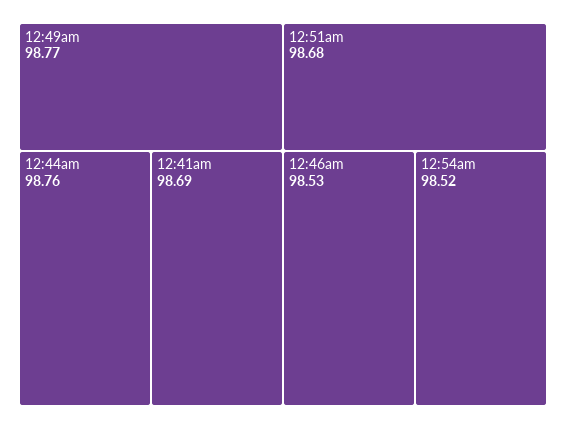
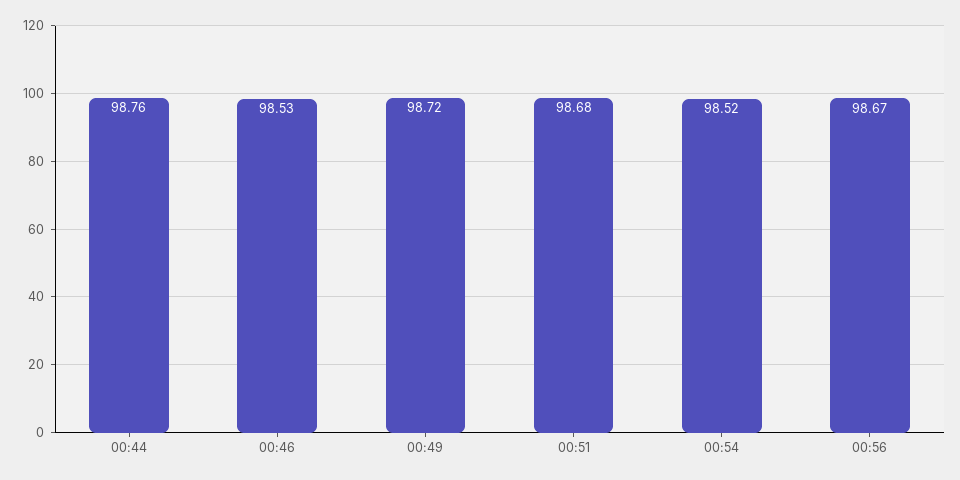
12:49am: 98.77 -> 98.72
12:41am: 98.69 -> none
00:56: none -> 98.67

